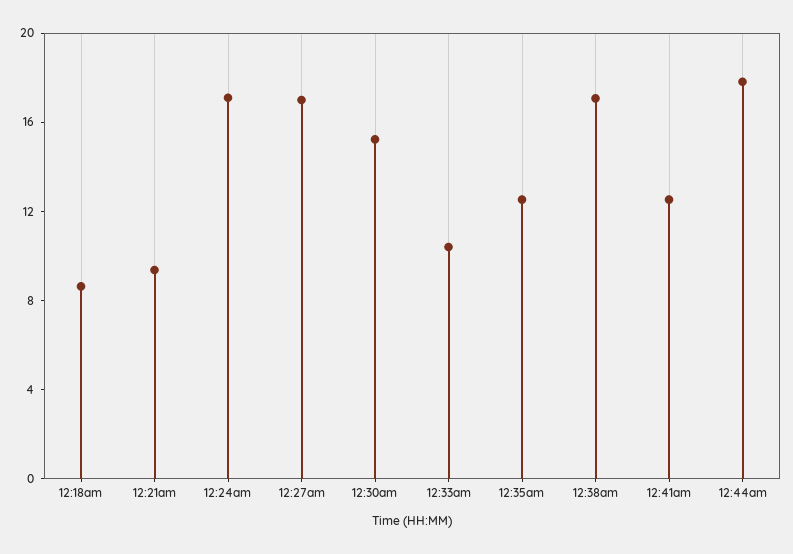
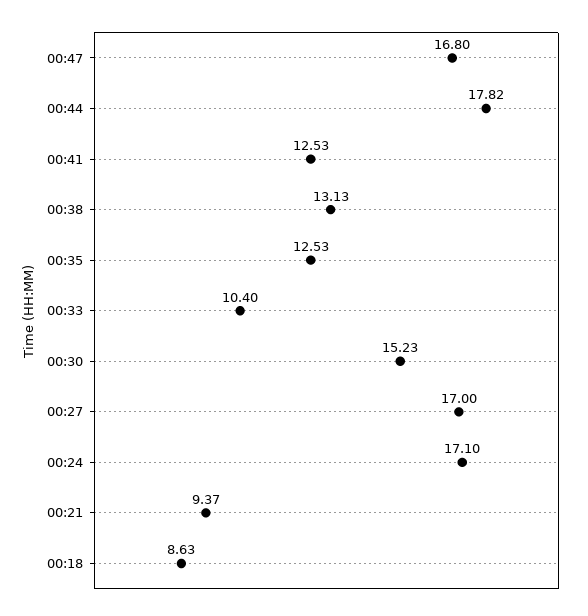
12:38am: 17 -> 13.13
00:47: none -> 16.8

